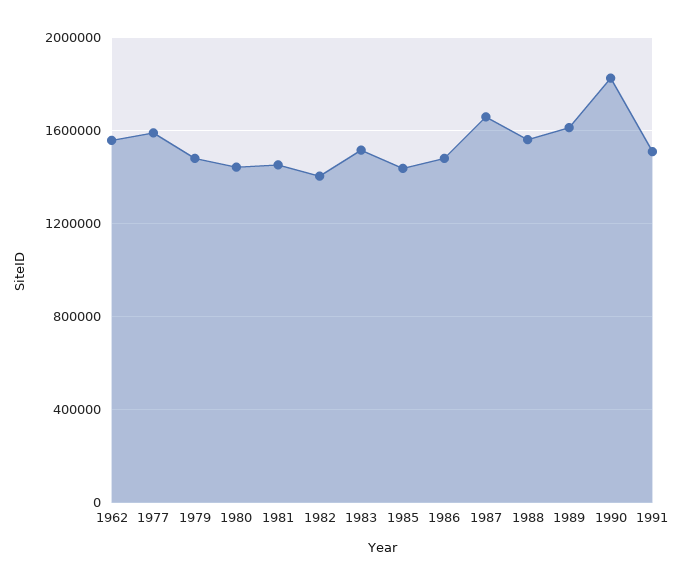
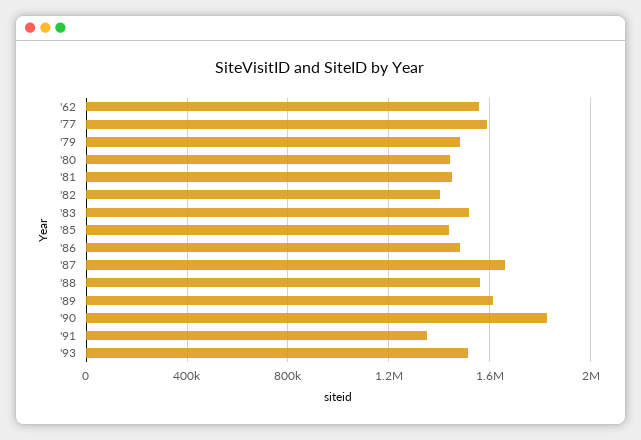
1991: 1500000 -> 1350000
'93: none -> 1500000

